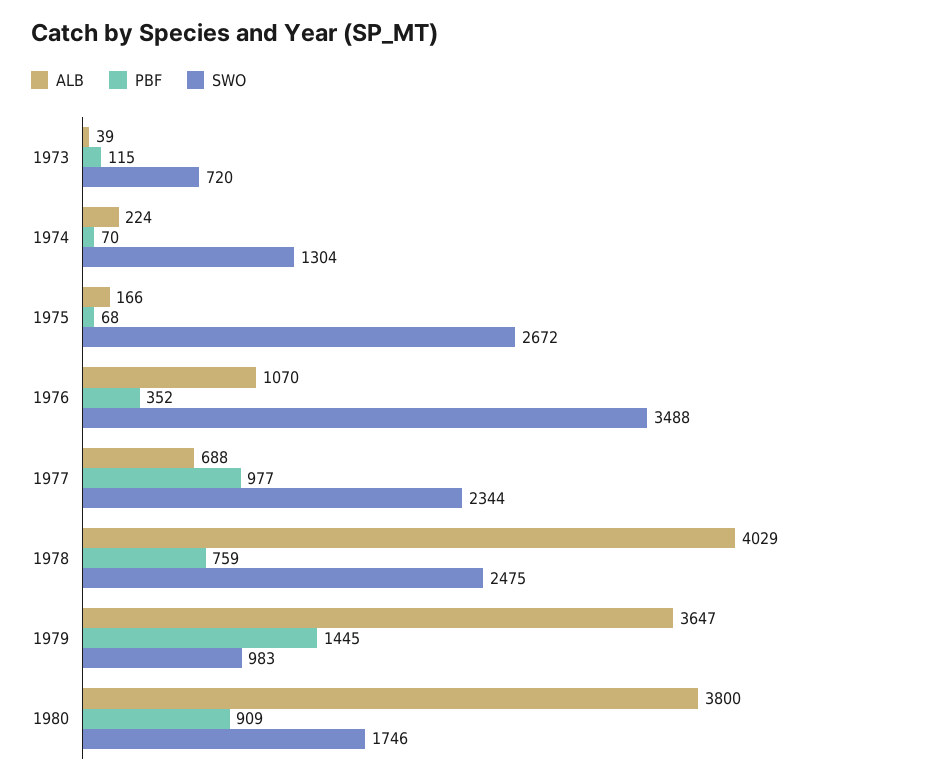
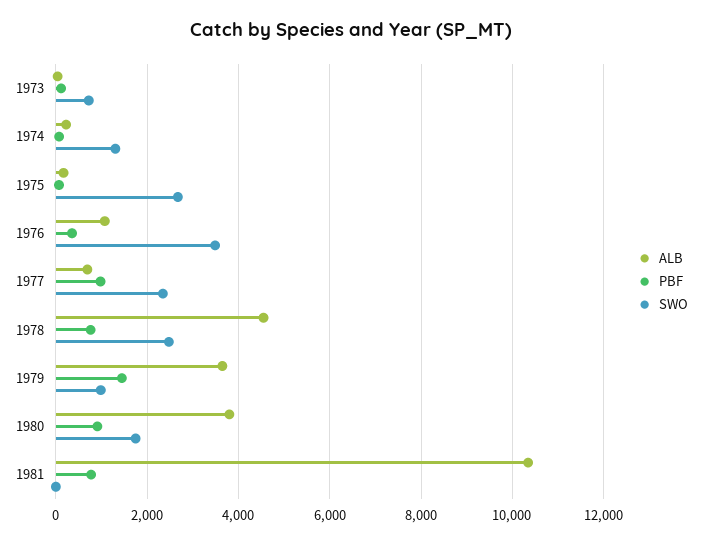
ALB, 1978: 4029 -> 4600
ALB, 1981: none -> 10400
PBF, 1981: none -> 800
SWO, 1981: none -> 0

